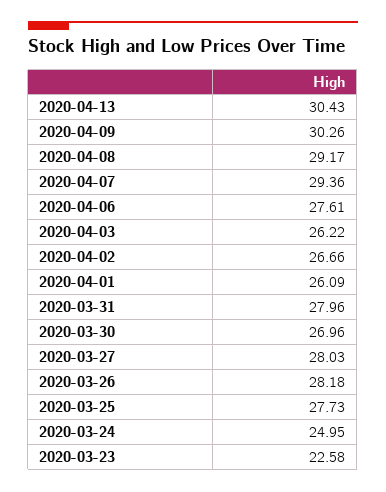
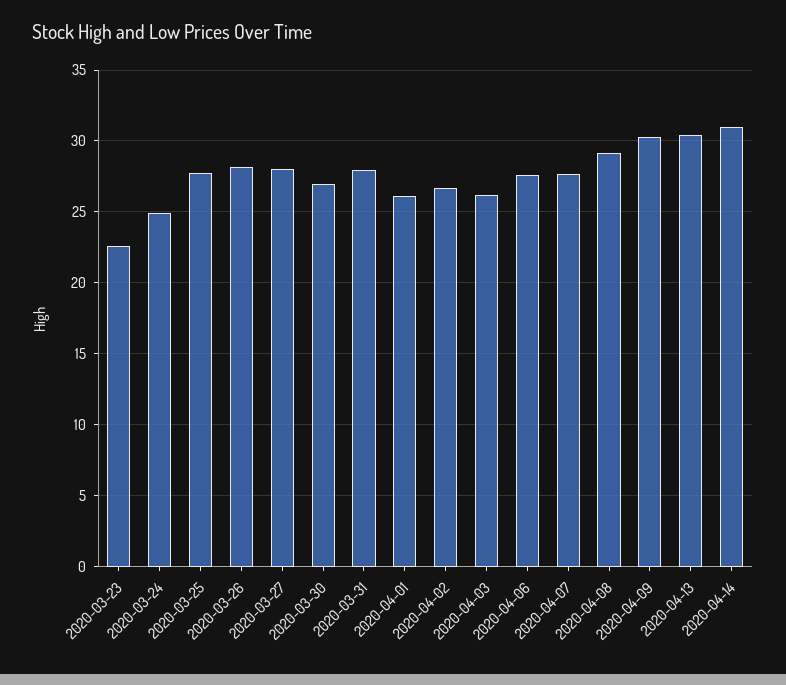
2020-04-07: 29.36 -> 27.5
2020-04-14: none -> 31

